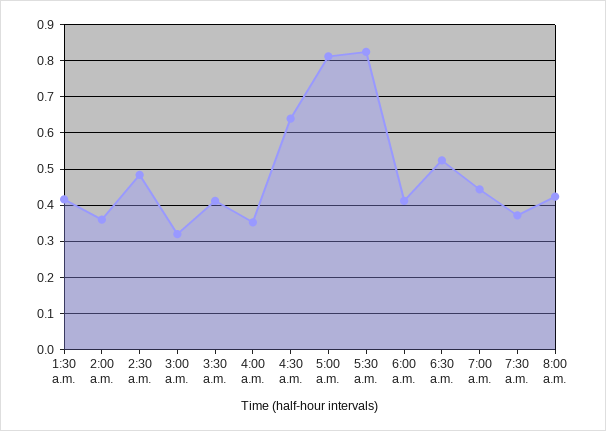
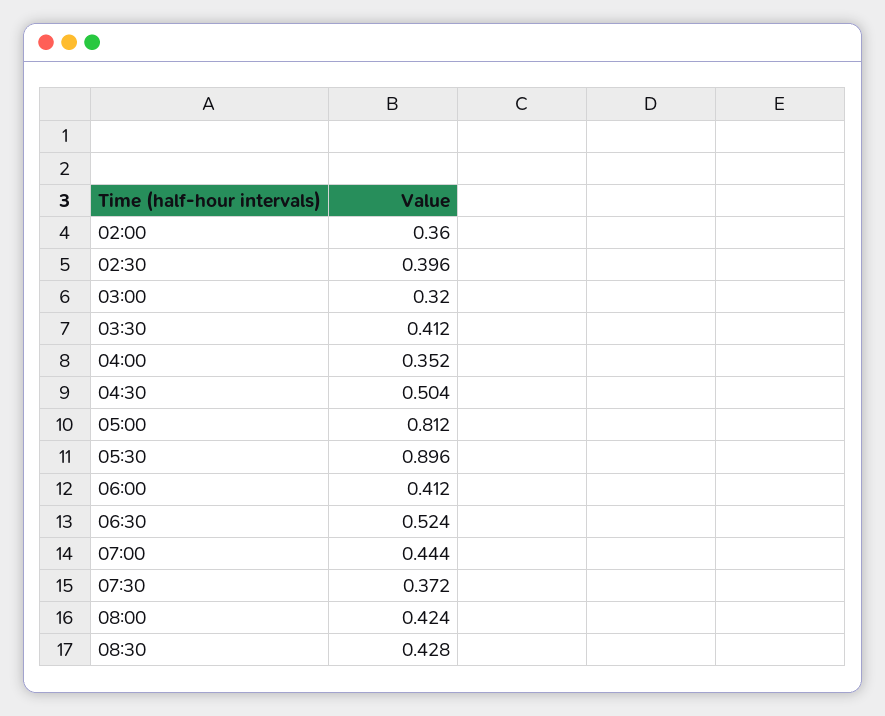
1:30 a.m.: 0.42 -> none
2:30 a.m.: 0.48 -> 0.396
4:30 a.m.: 0.64 -> 0.504
5:30 a.m.: 0.82 -> 0.896
08:30: none -> 0.428

